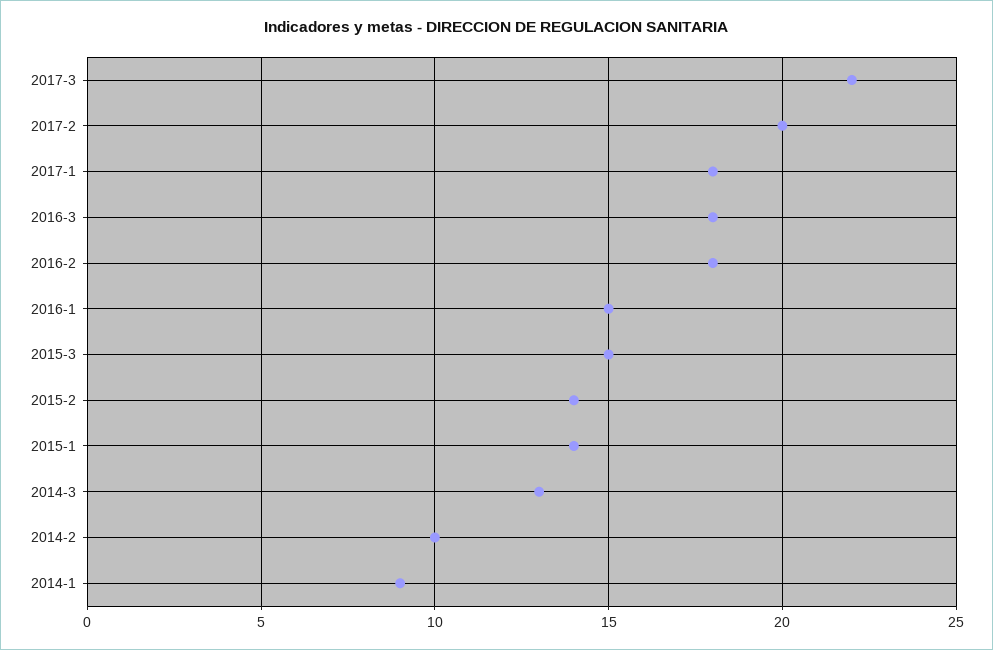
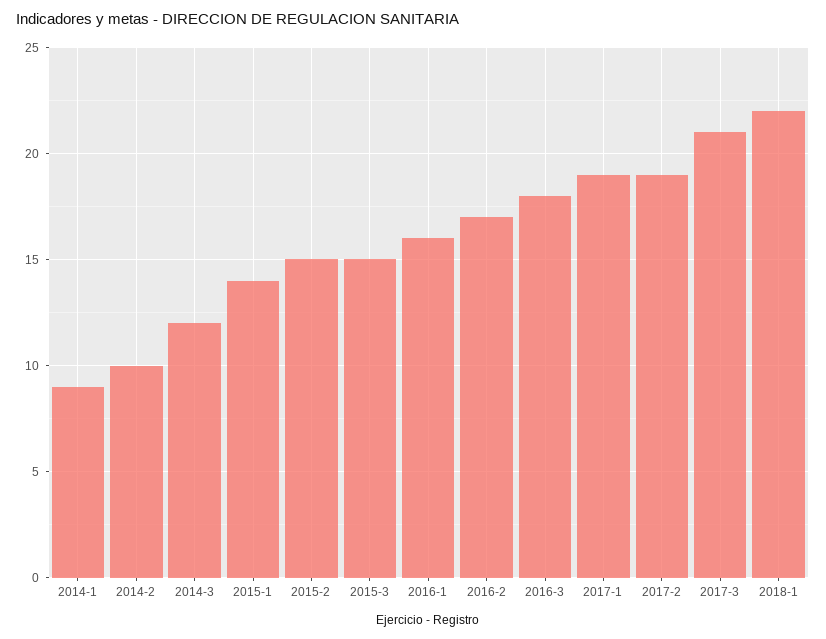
2017-3: 22 -> 21
2017-2: 20 -> 19
2017-1: 18 -> 19
2016-2: 18 -> 17
2016-1: 15 -> 16
2015-2: 14 -> 15
2014-3: 13 -> 12
2018-1: none -> 22

